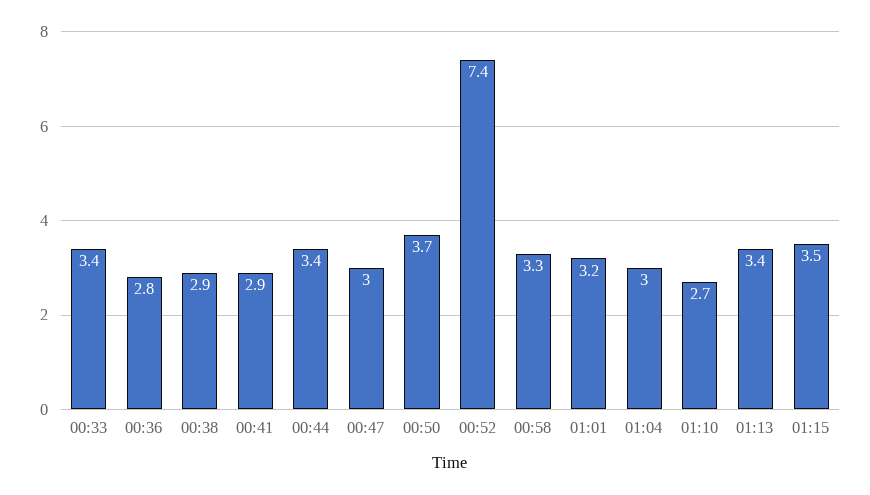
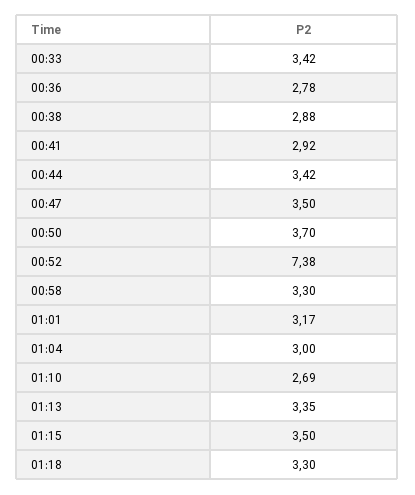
00:47: 3 -> 3.5
01:18: none -> 3.3

